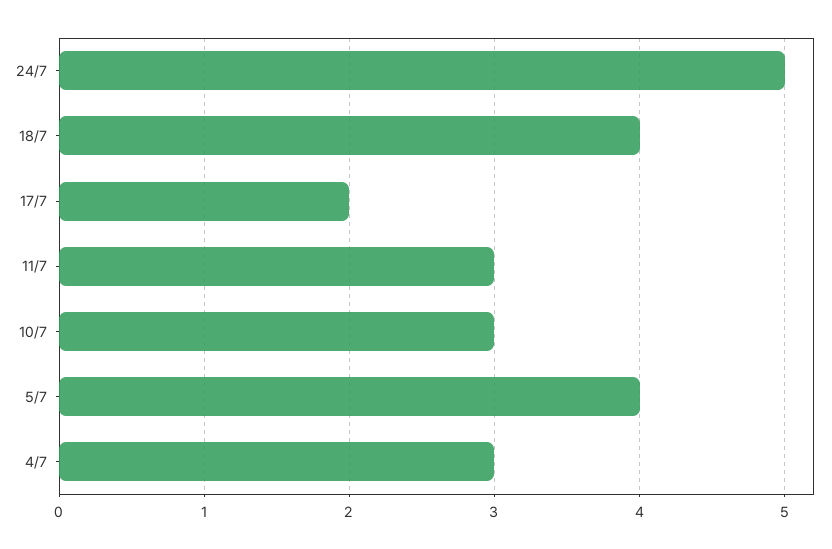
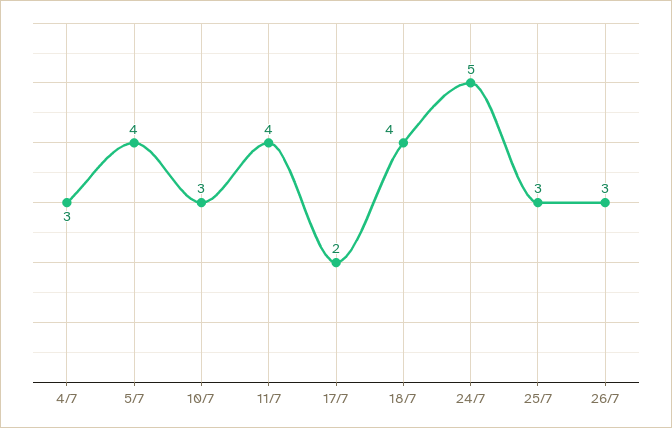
11/7: 3 -> 4
25/7: none -> 3
26/7: none -> 3

